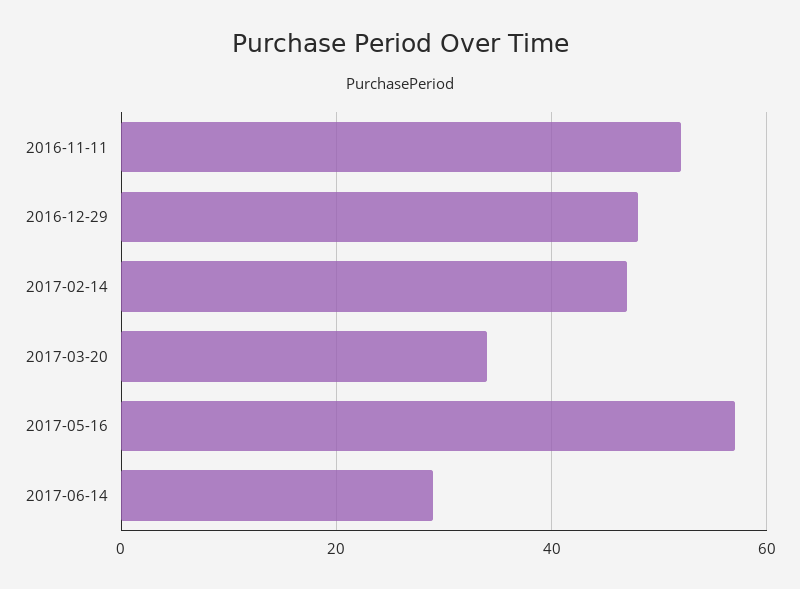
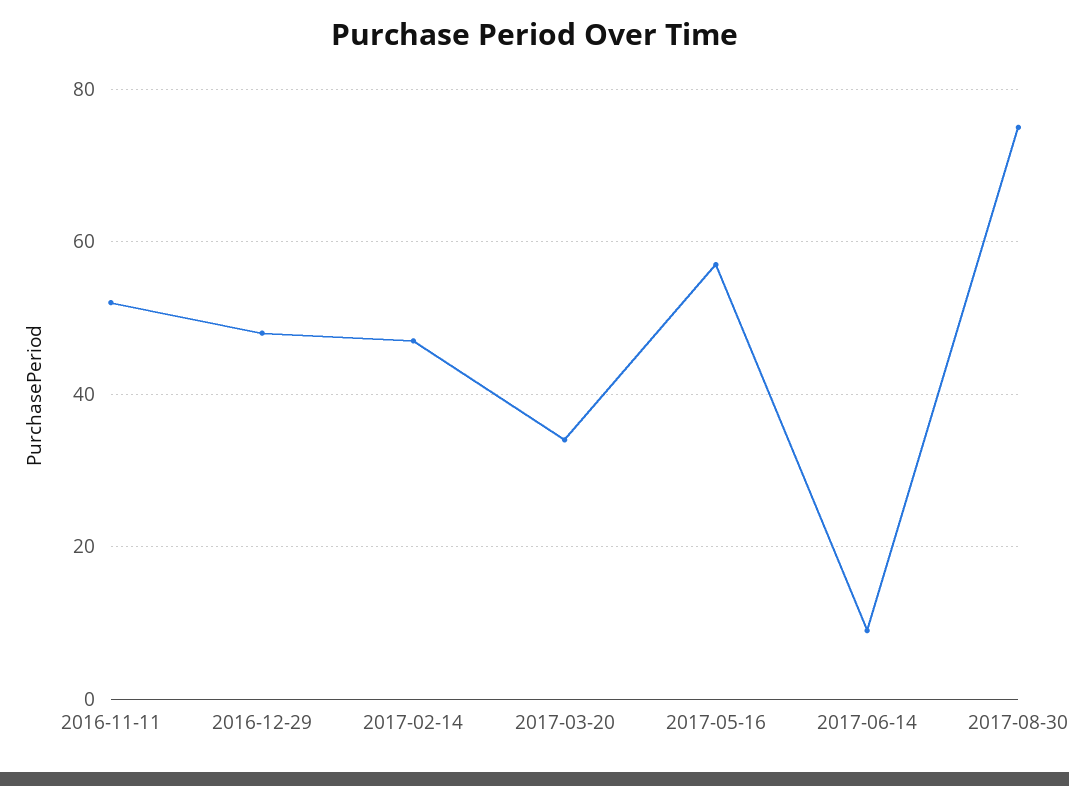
2017-06-14: 30 -> 10
2017-08-30: none -> 75

